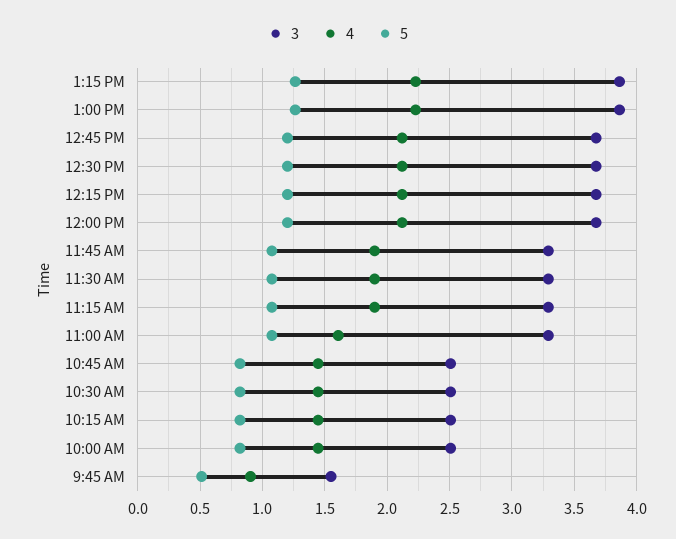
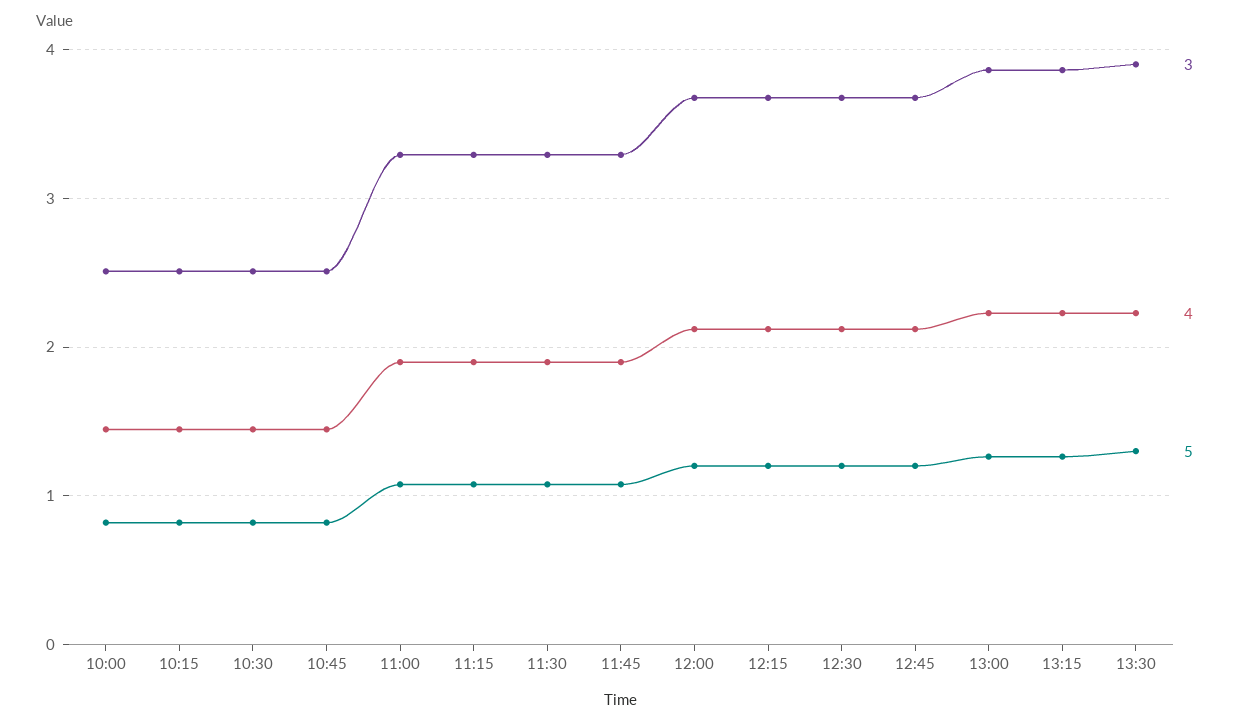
4, 11:00 AM: 1.6 -> 1.9
3, 9:45 AM: 1.55 -> none
4, 9:45 AM: 0.9 -> none
5, 9:45 AM: 0.5 -> none
3, 13:30: none -> 3.9
4, 13:30: none -> 2.2
5, 13:30: none -> 1.3

